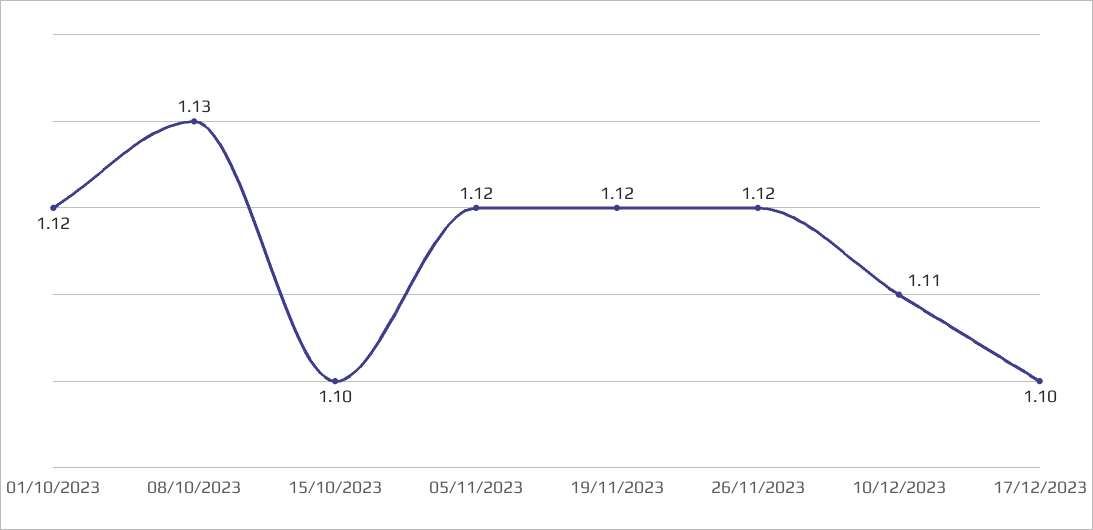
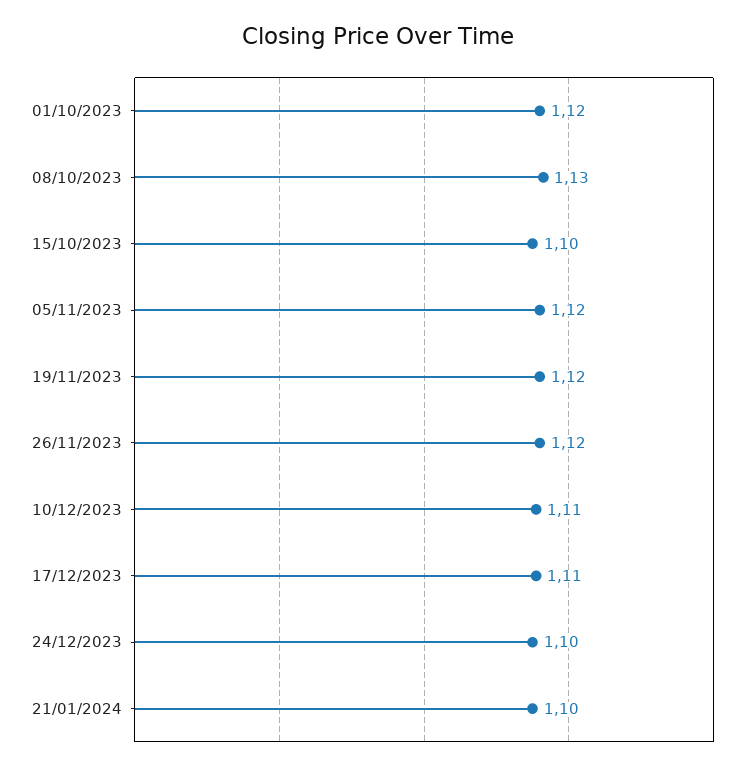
17/12/2023: 1.1 -> 1.11
24/12/2023: none -> 1.1
21/01/2024: none -> 1.1

